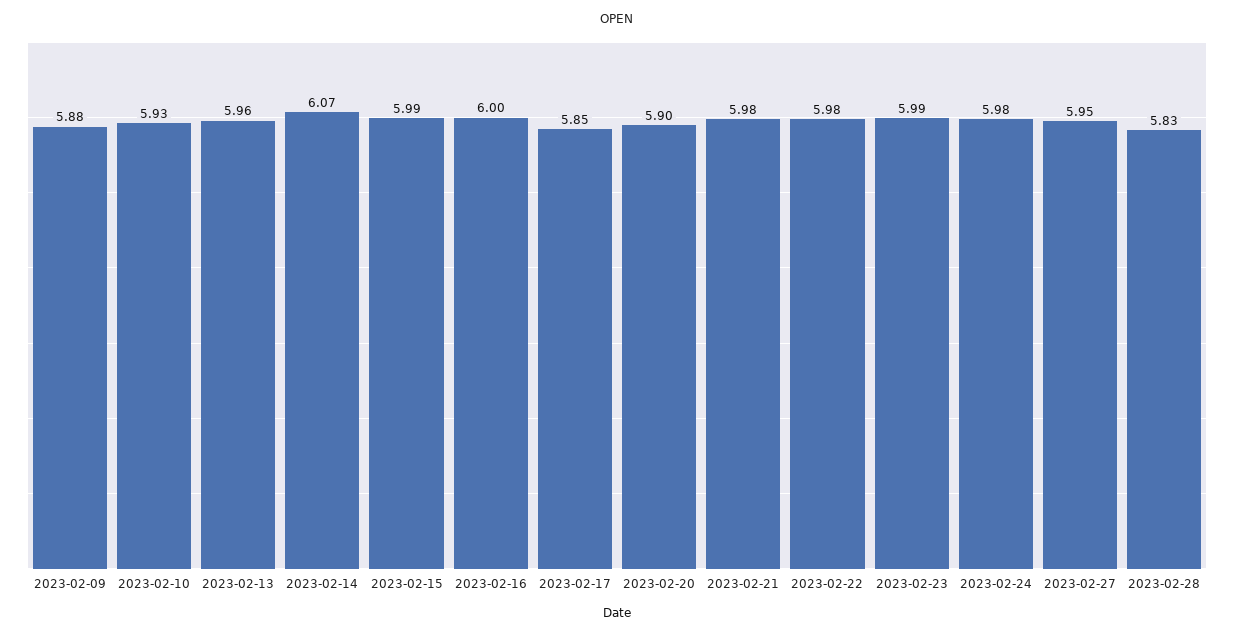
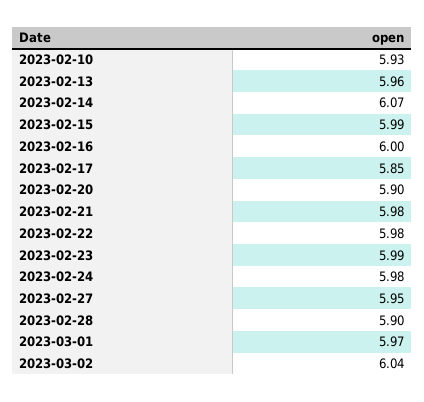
2023-02-09: 5.88 -> none
2023-02-28: 5.83 -> 5.9
2023-03-01: none -> 5.97
2023-03-02: none -> 6.04

